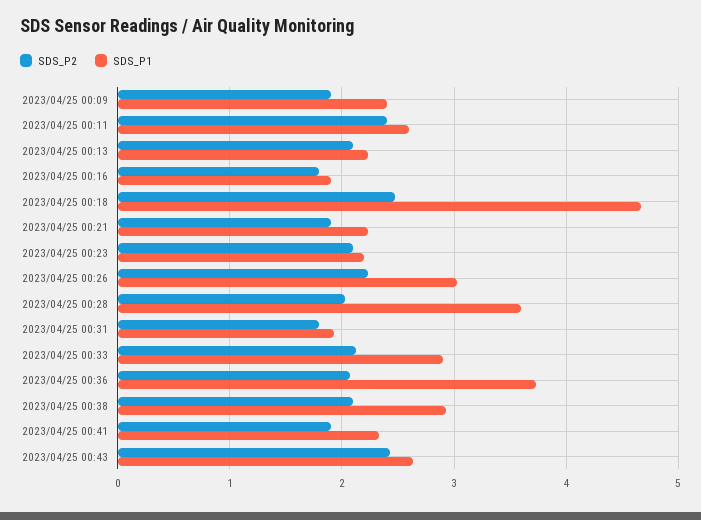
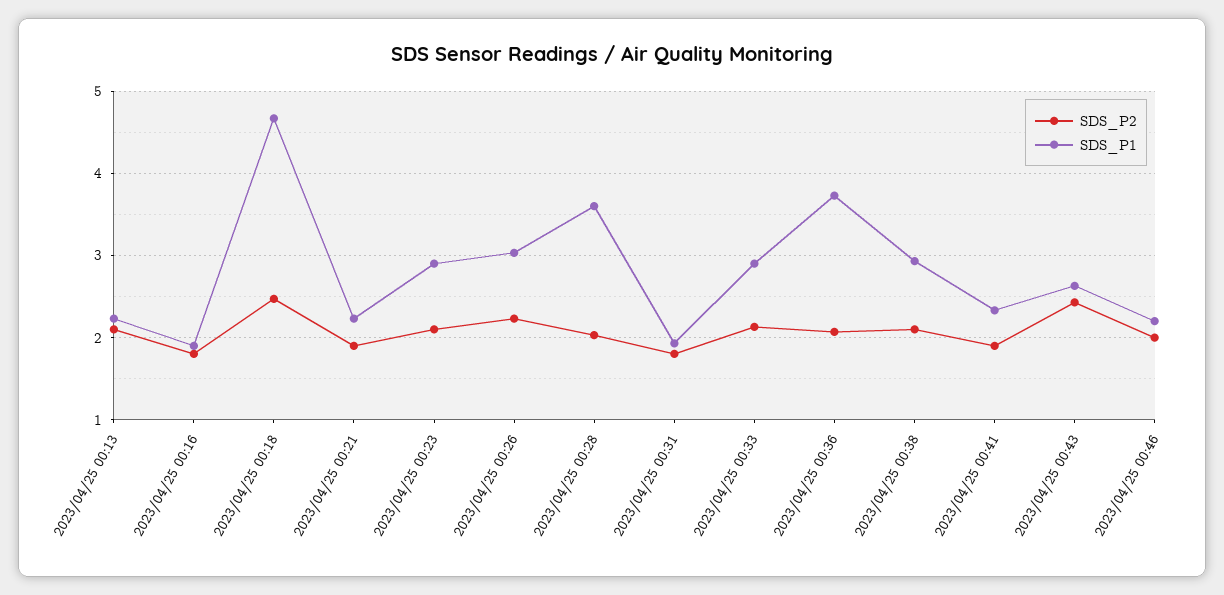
SDS_P2, 2023/04/25 00:09: 1.9 -> none
SDS_P1, 2023/04/25 00:09: 2.4 -> none
SDS_P2, 2023/04/25 00:11: 2.4 -> none
SDS_P1, 2023/04/25 00:11: 2.6 -> none
SDS_P1, 2023/04/25 00:23: 2.2 -> 2.9
SDS_P2, 2023/04/25 00:46: none -> 2
SDS_P1, 2023/04/25 00:46: none -> 2.2

